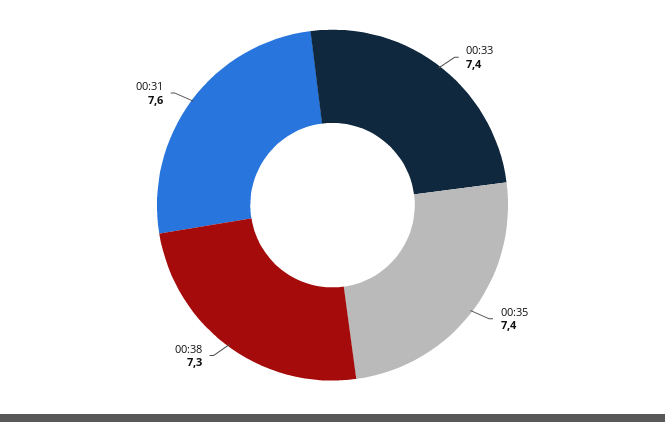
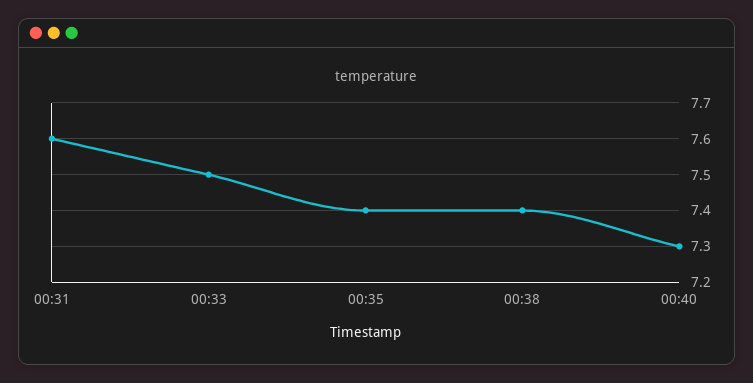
00:33: 7.4 -> 7.5
00:38: 7.3 -> 7.4
00:40: none -> 7.3

